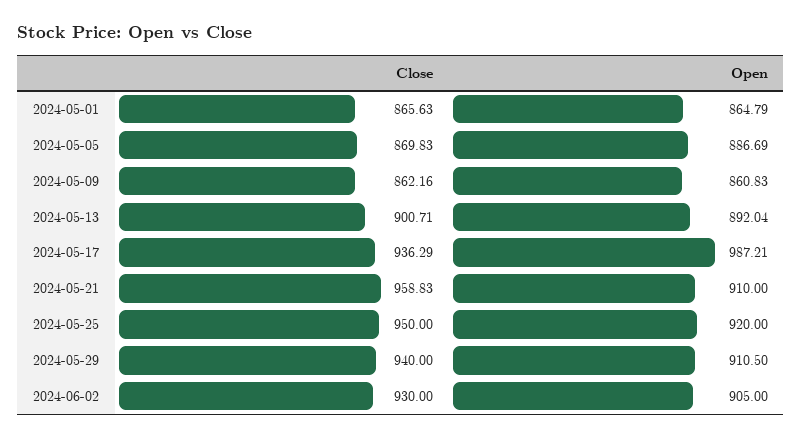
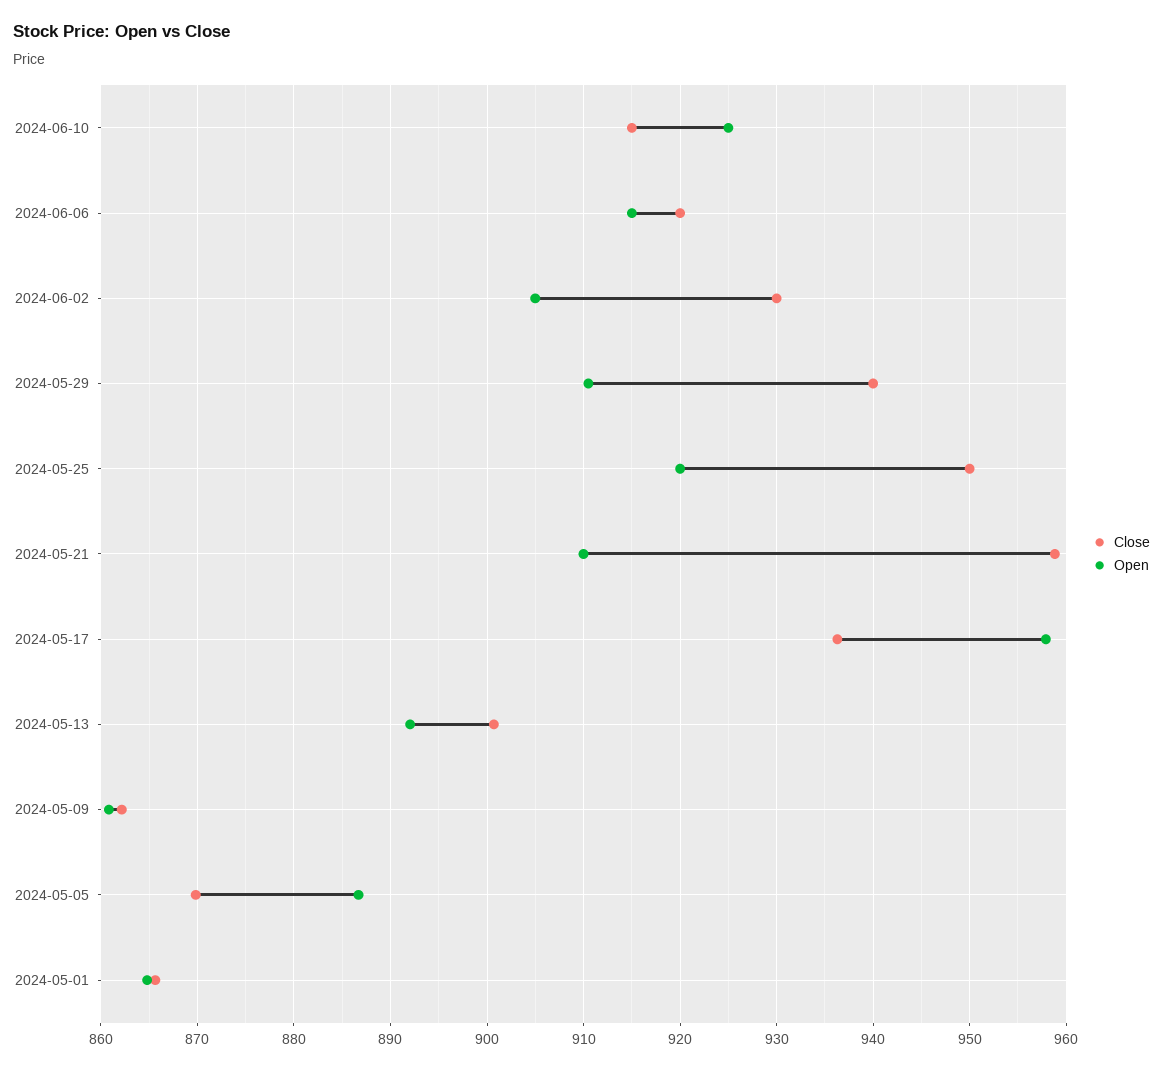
Open, 2024-05-17: 987.21 -> 958
Close, 2024-06-10: none -> 915
Open, 2024-06-10: none -> 925
Close, 2024-06-06: none -> 920
Open, 2024-06-06: none -> 915

